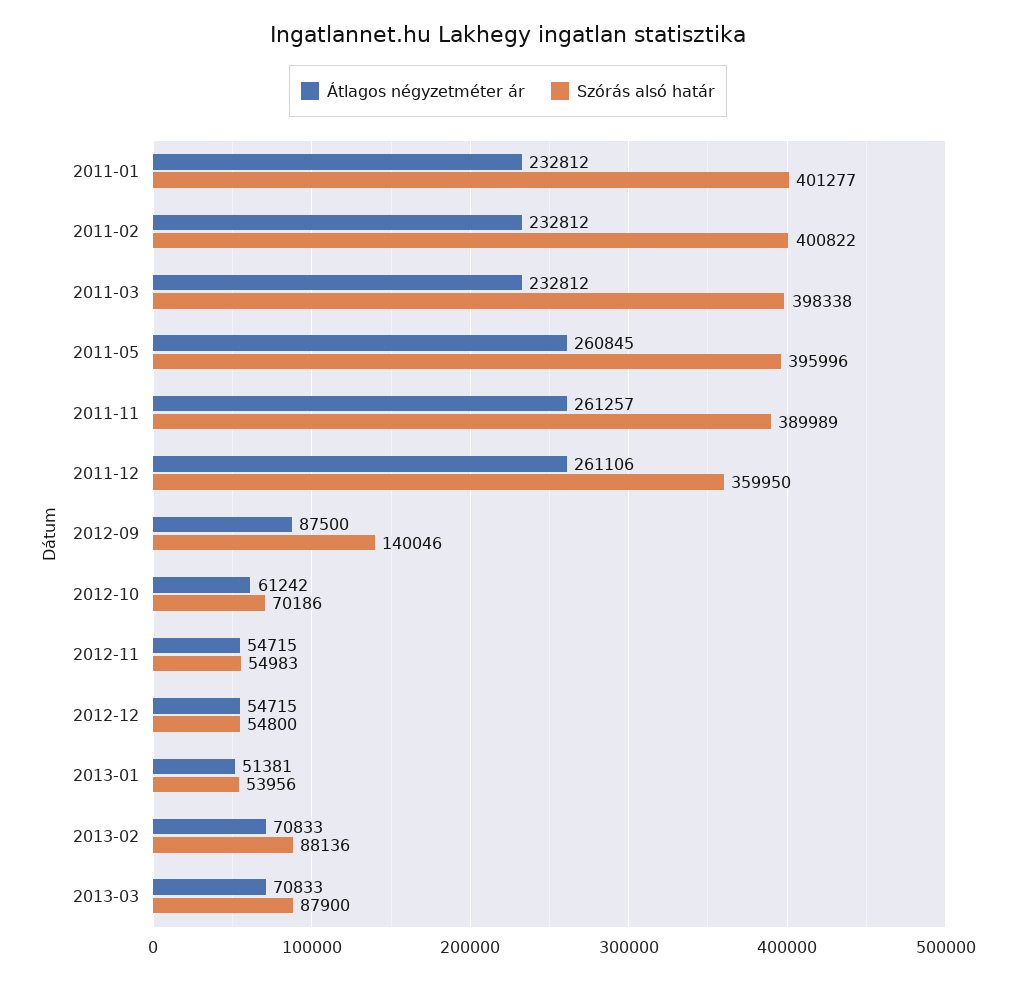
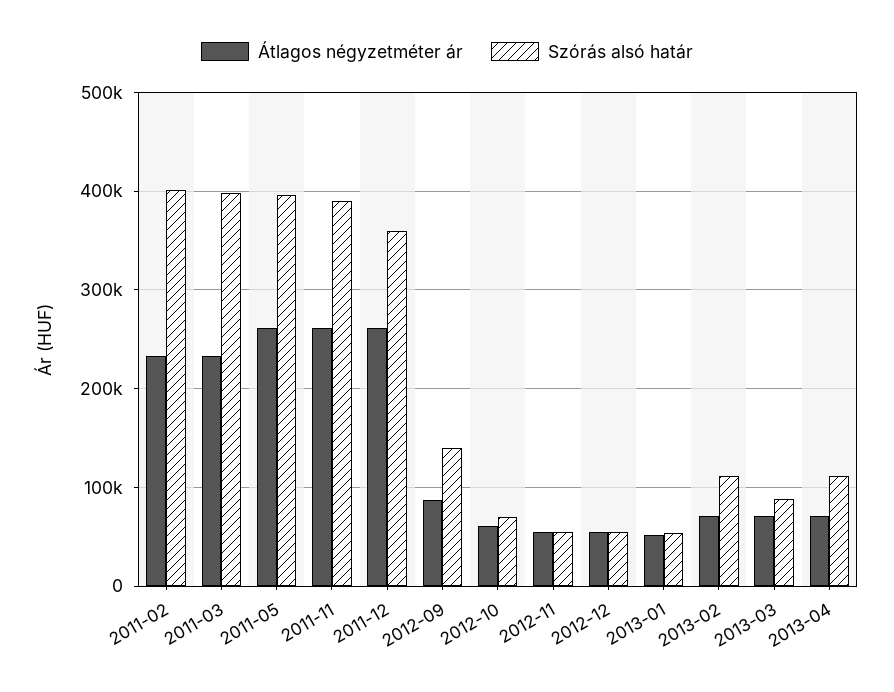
Átlagos négyzetméter ár, 2011-01: 232812 -> none
Szórás alsó határ, 2011-01: 401277 -> none
Szórás alsó határ, 2013-02: 88136 -> 110000
Átlagos négyzetméter ár, 2013-04: none -> 70000
Szórás alsó határ, 2013-04: none -> 110000

